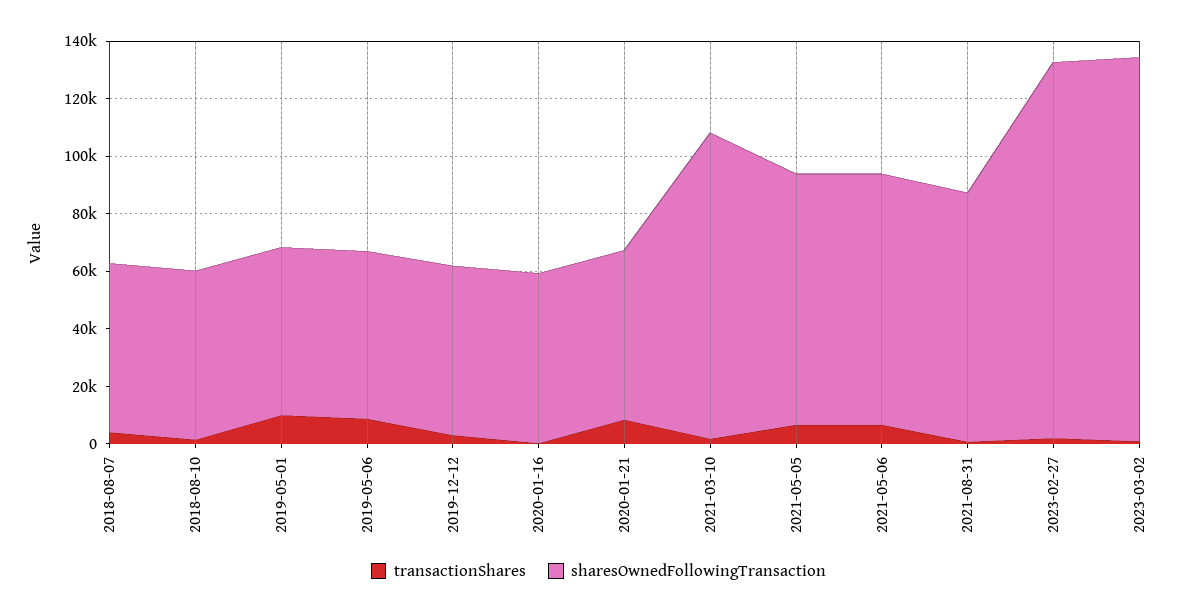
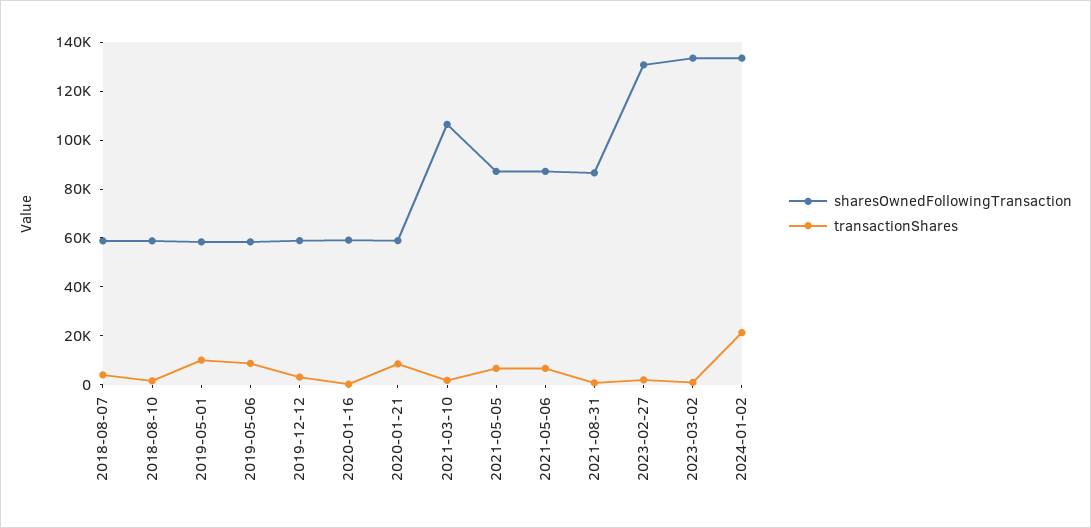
sharesOwnedFollowingTransaction, 2024-01-02: none -> 135000
transactionShares, 2024-01-02: none -> 20000

